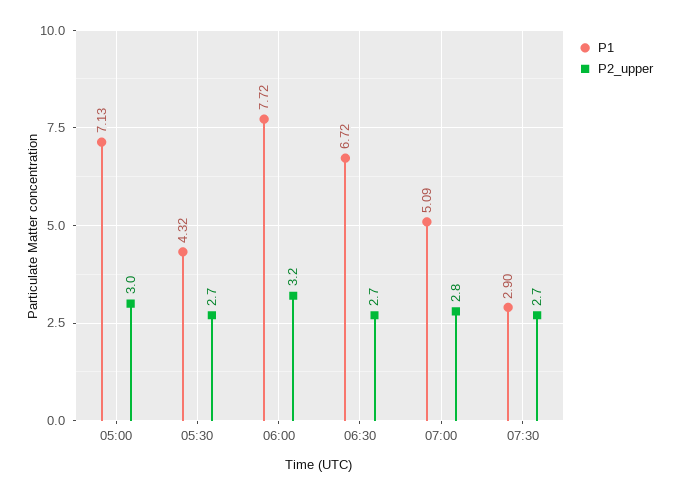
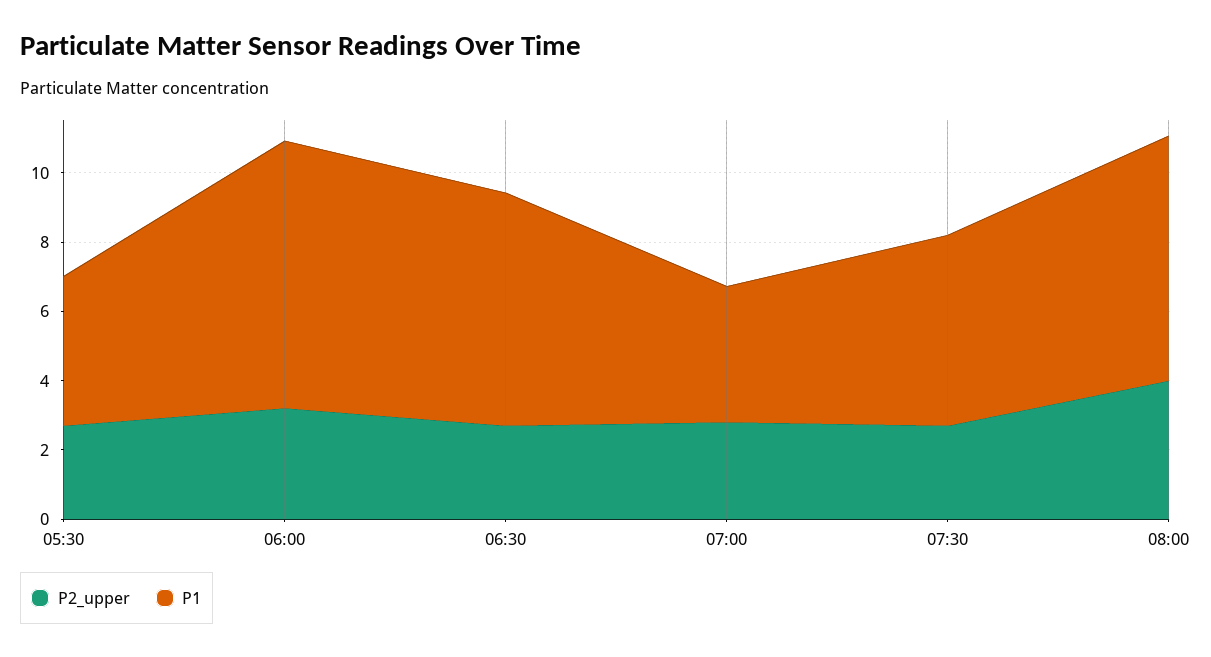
P1, 05:00: 7.13 -> none
P2_upper, 05:00: 3 -> none
P1, 07:00: 5.09 -> 4
P1, 07:30: 2.9 -> 5.5
P2_upper, 08:00: none -> 4
P1, 08:00: none -> 7

